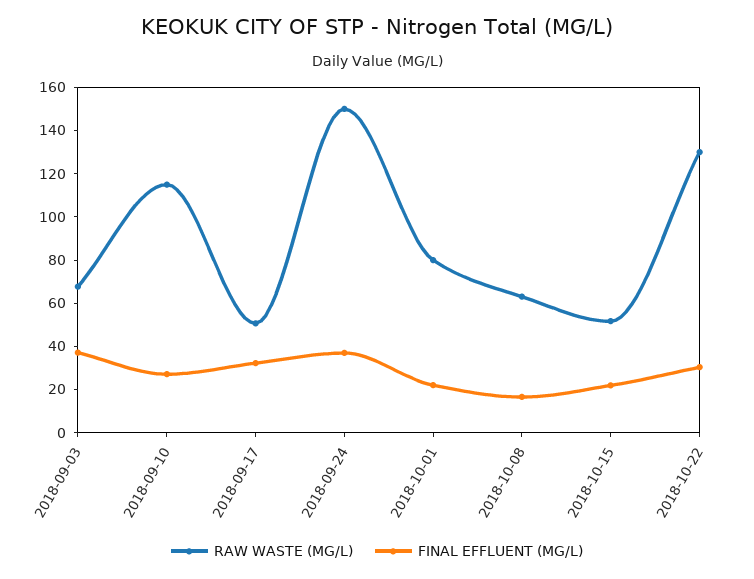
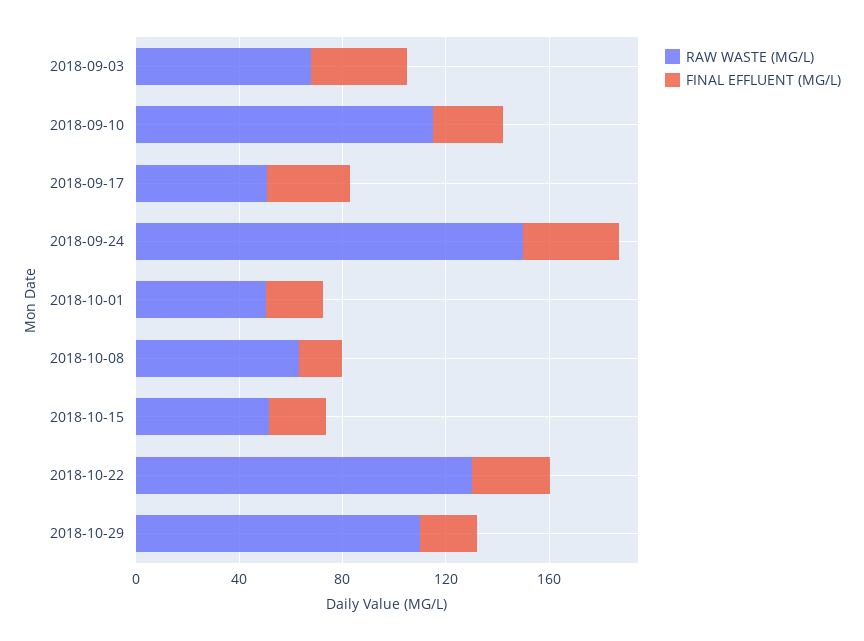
RAW WASTE (MG/L), 2018-10-01: 80 -> 50
RAW WASTE (MG/L), 2018-10-29: none -> 110
FINAL EFFLUENT (MG/L), 2018-10-29: none -> 20

